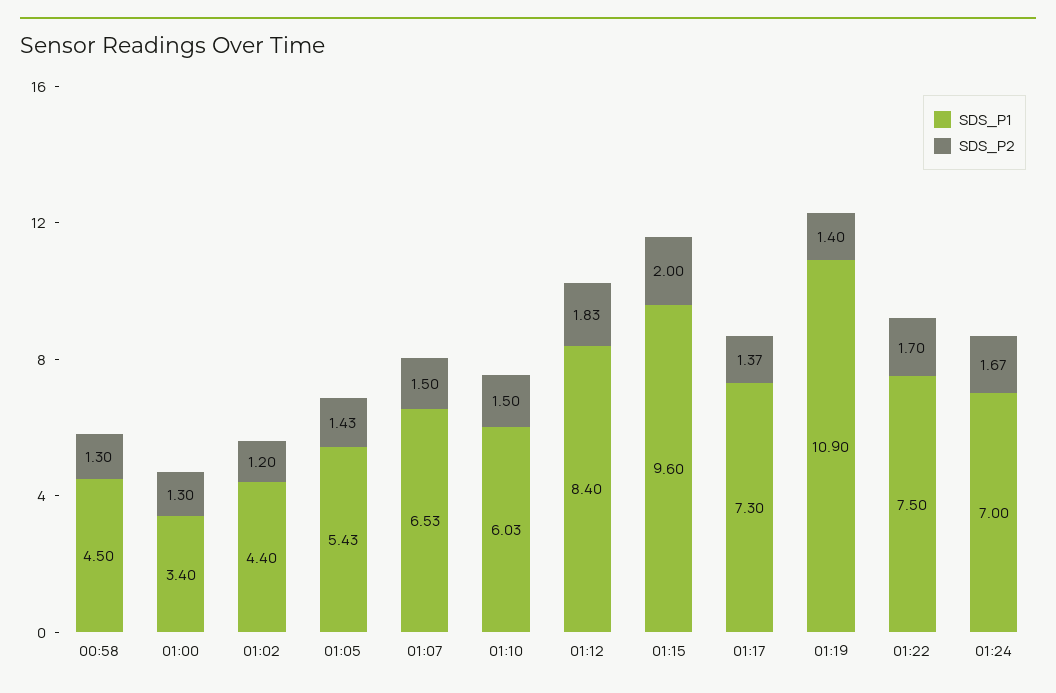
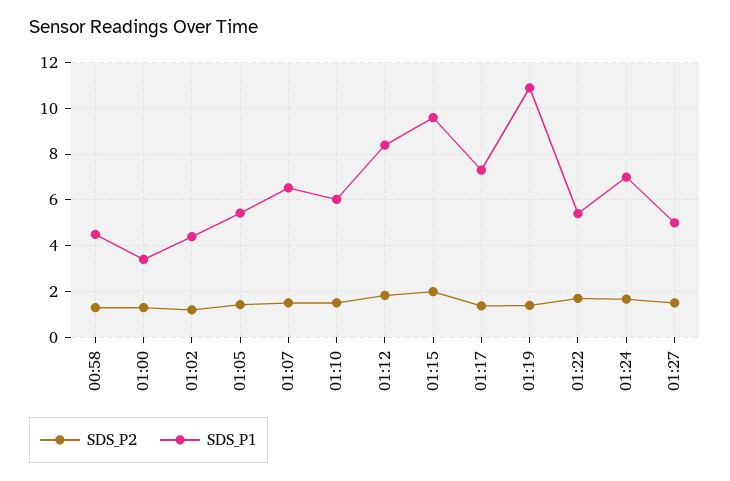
SDS_P1, 01:22: 7.5 -> 5.5
SDS_P2, 01:27: none -> 1.5
SDS_P1, 01:27: none -> 5

